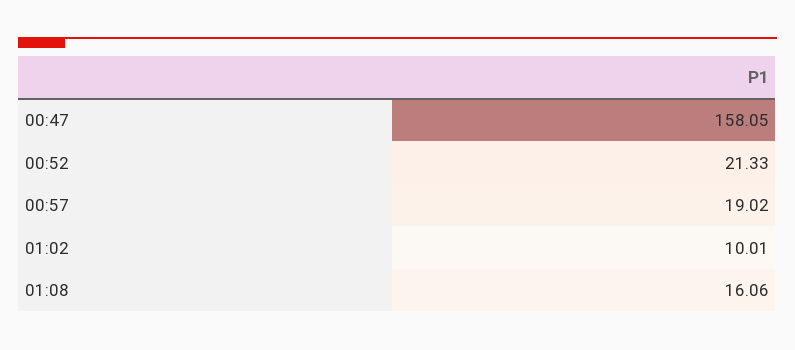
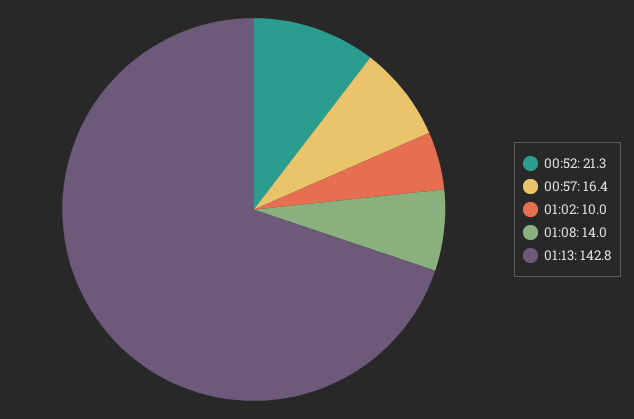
00:47: 158.05 -> none
00:57: 19.02 -> 16.4
01:08: 16.06 -> 14
01:13: none -> 142.8

